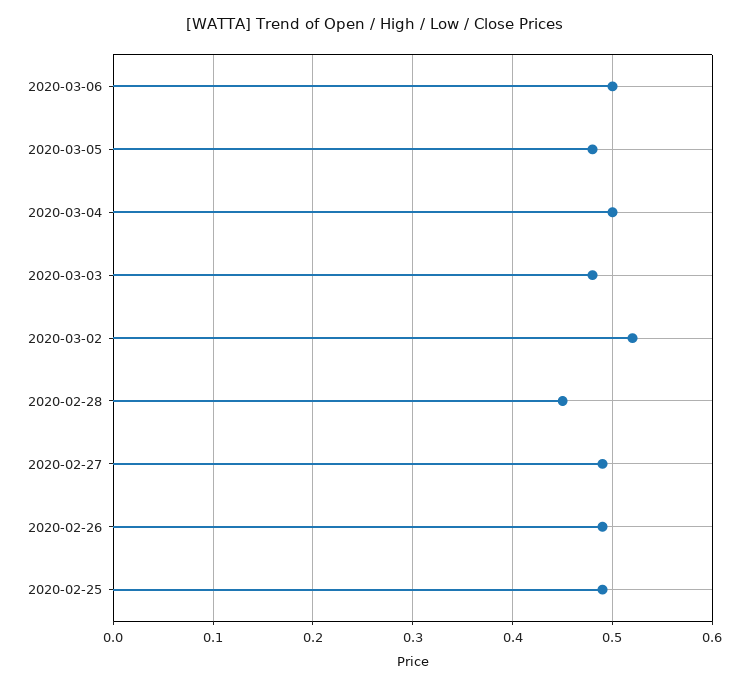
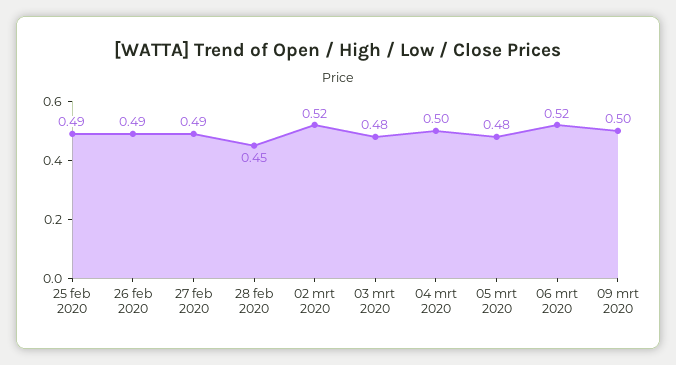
2020-03-06: 0.5 -> 0.52
09 mrt 2020: none -> 0.5

